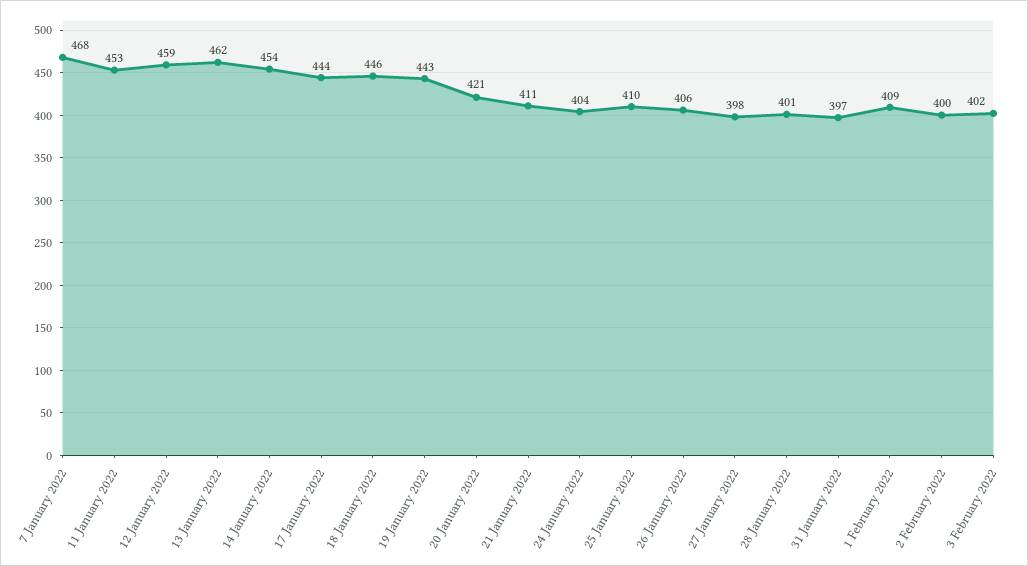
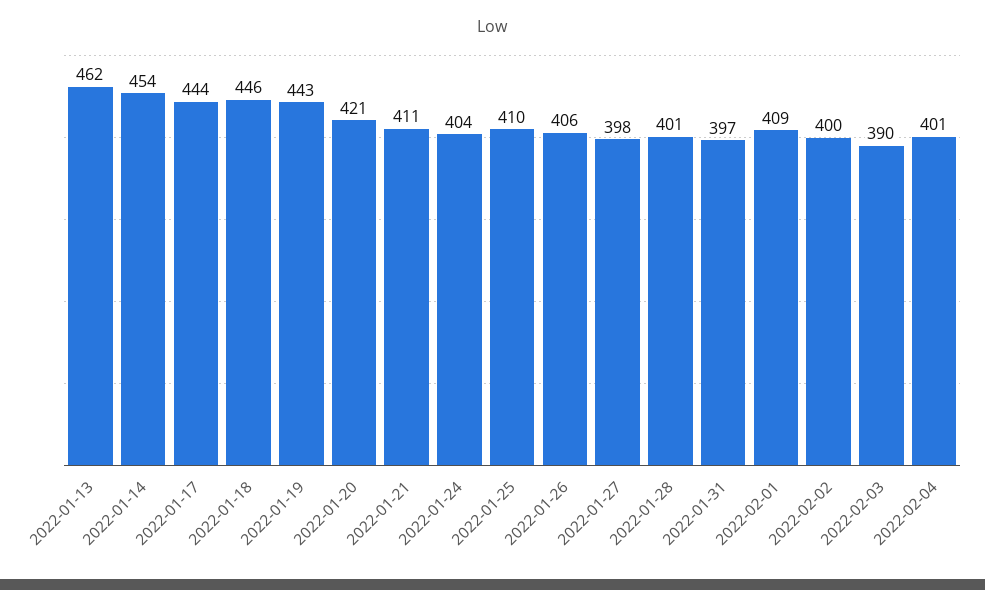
7 January 2022: 468 -> none
11 January 2022: 453 -> none
12 January 2022: 459 -> none
3 February 2022: 402 -> 390
2022-02-04: none -> 401

